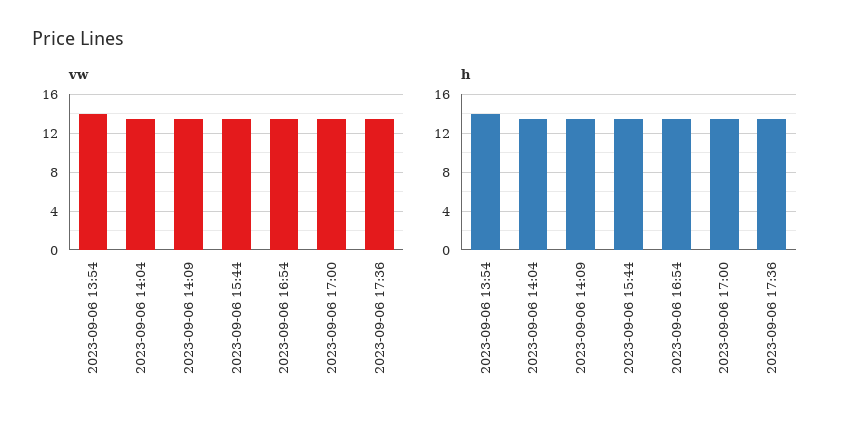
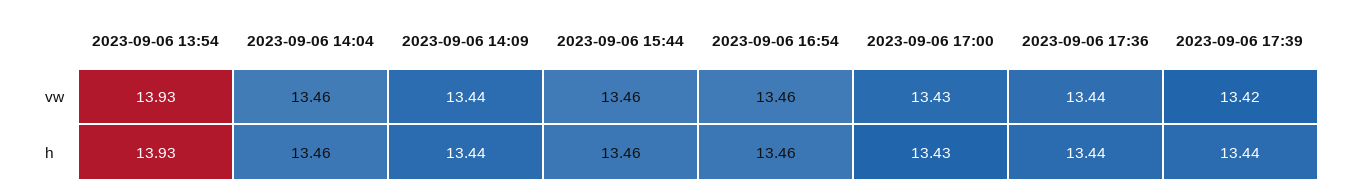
vw, 2023-09-06 17:39: none -> 13.42
h, 2023-09-06 17:39: none -> 13.44

